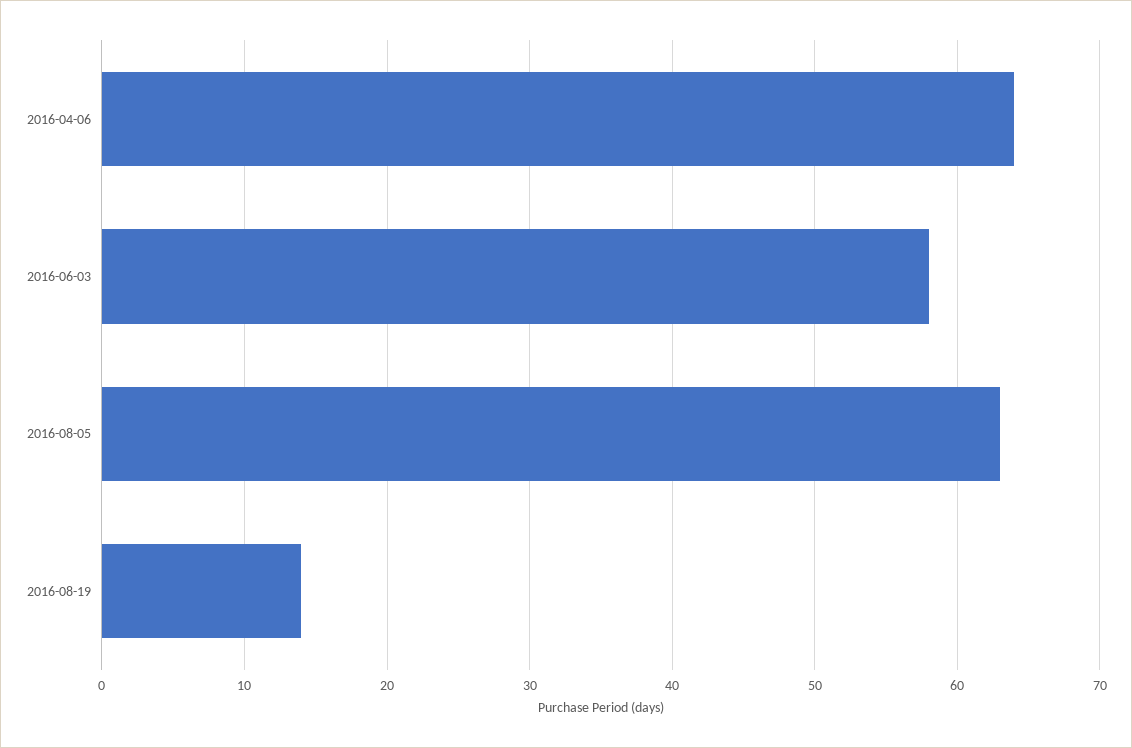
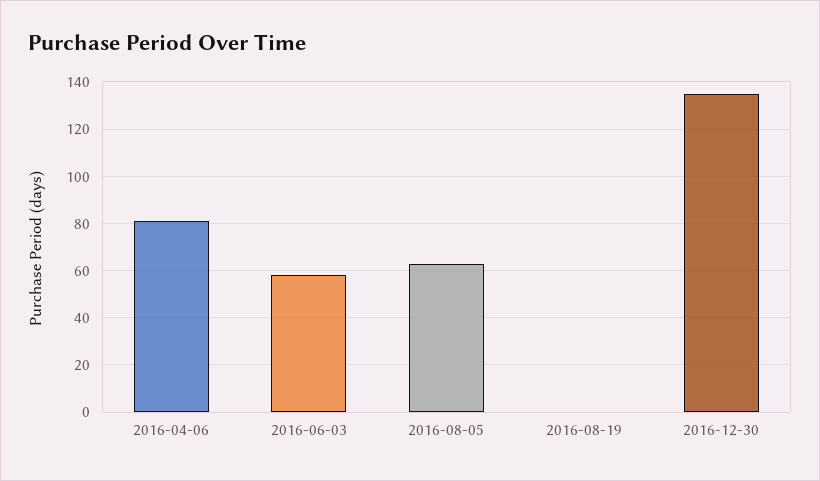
2016-04-06: 64 -> 80
2016-08-19: 14 -> 0
2016-12-30: none -> 135

